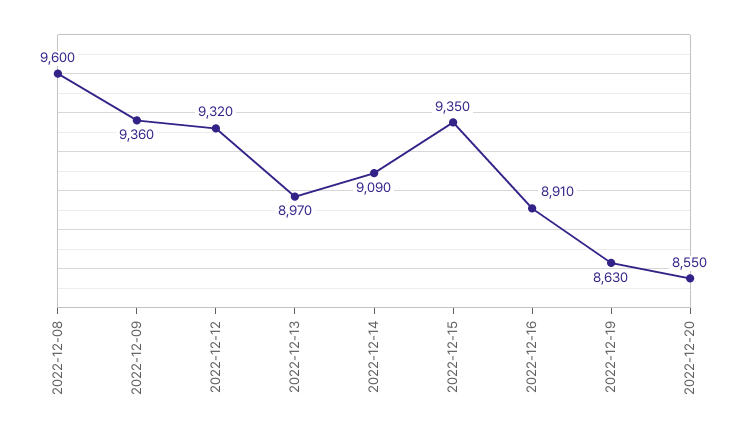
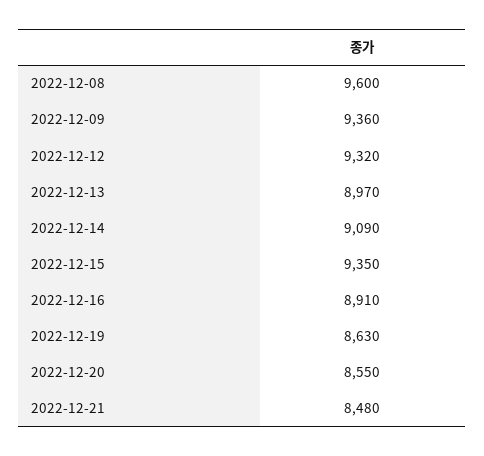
2022-12-21: none -> 8480

